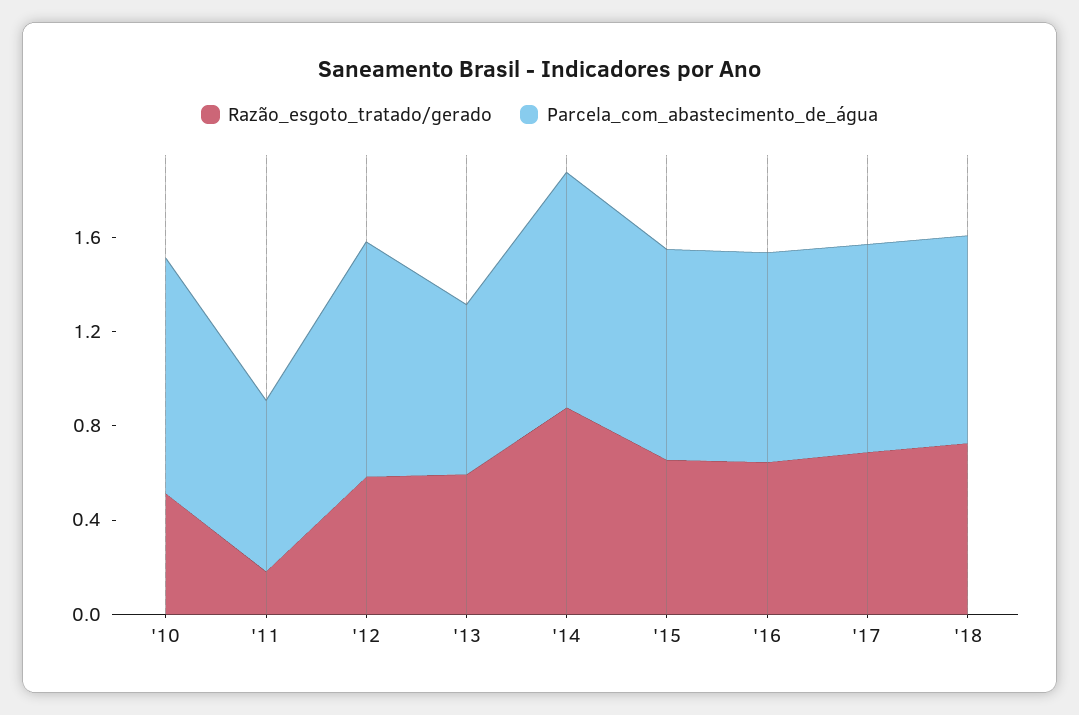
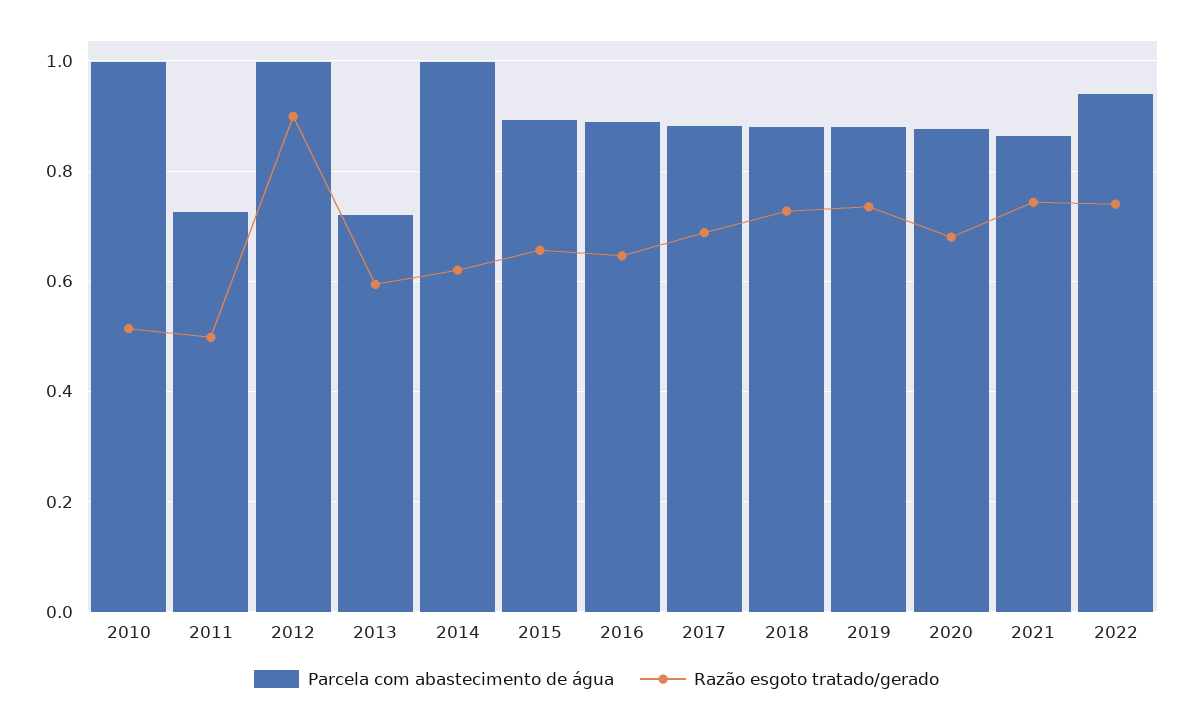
Razão_esgoto_tratado/gerado, '11: 0.2 -> 0.5
Razão_esgoto_tratado/gerado, '12: 0.6 -> 0.9
Razão_esgoto_tratado/gerado, '14: 0.9 -> 0.62
Parcela_com_abastecimento_de_água, 2019: none -> 0.88
Razão_esgoto_tratado/gerado, 2019: none -> 0.74
Parcela_com_abastecimento_de_água, 2020: none -> 0.88
Razão_esgoto_tratado/gerado, 2020: none -> 0.68
Parcela_com_abastecimento_de_água, 2021: none -> 0.86
Razão_esgoto_tratado/gerado, 2021: none -> 0.74
Parcela_com_abastecimento_de_água, 2022: none -> 0.94
Razão_esgoto_tratado/gerado, 2022: none -> 0.74

